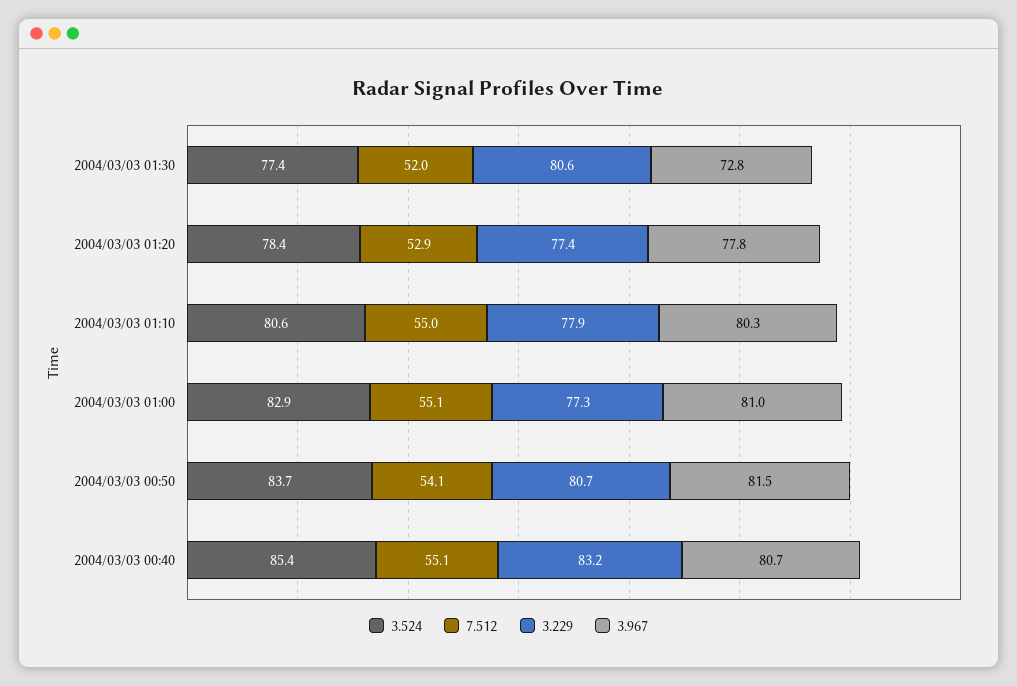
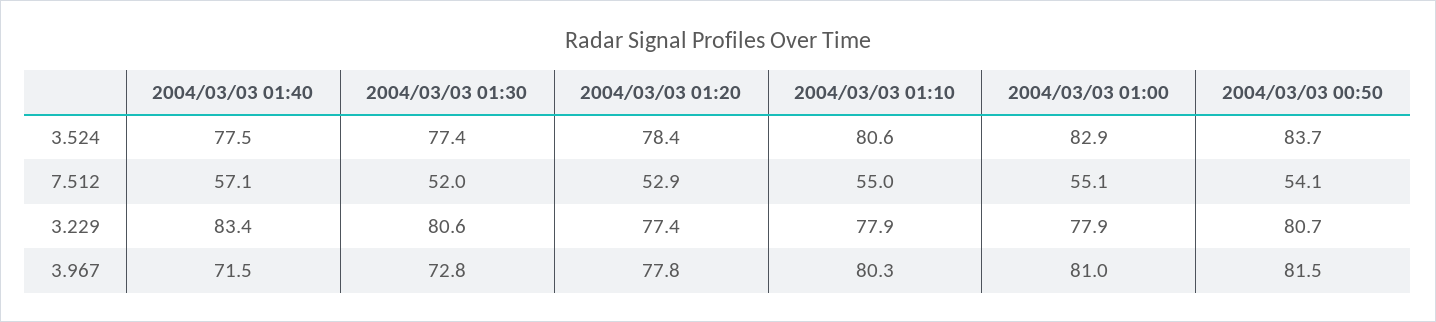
3.229, 2004/03/03 01:00: 77.3 -> 77.9
3.524, 2004/03/03 00:40: 85.4 -> none
7.512, 2004/03/03 00:40: 55.1 -> none
3.229, 2004/03/03 00:40: 83.2 -> none
3.967, 2004/03/03 00:40: 80.7 -> none
3.524, 2004/03/03 01:40: none -> 77.5
7.512, 2004/03/03 01:40: none -> 57.1
3.229, 2004/03/03 01:40: none -> 83.4
3.967, 2004/03/03 01:40: none -> 71.5

